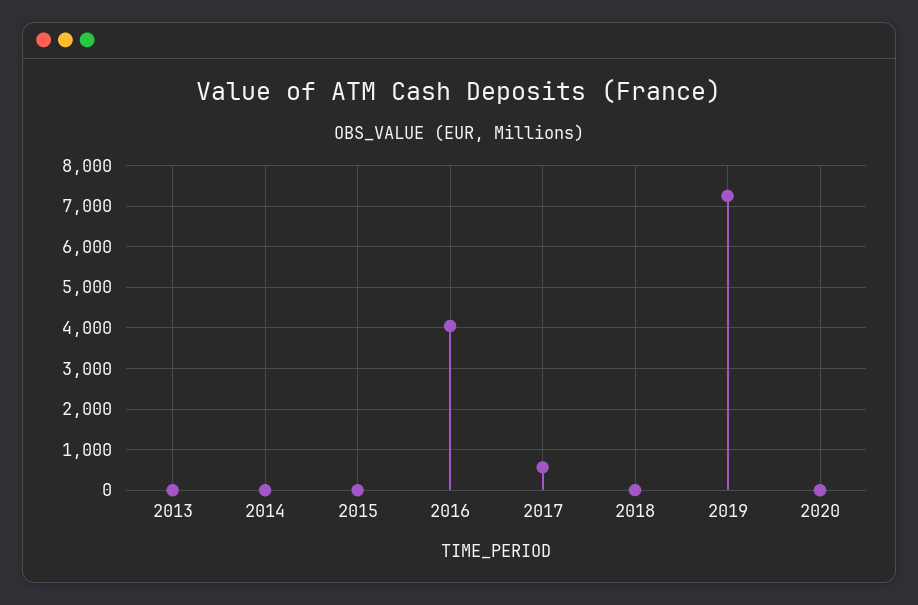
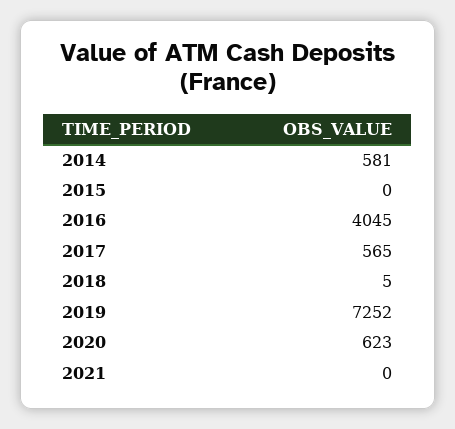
2013: 0 -> none
2014: 0 -> 581
2020: 0 -> 623
2021: none -> 0

